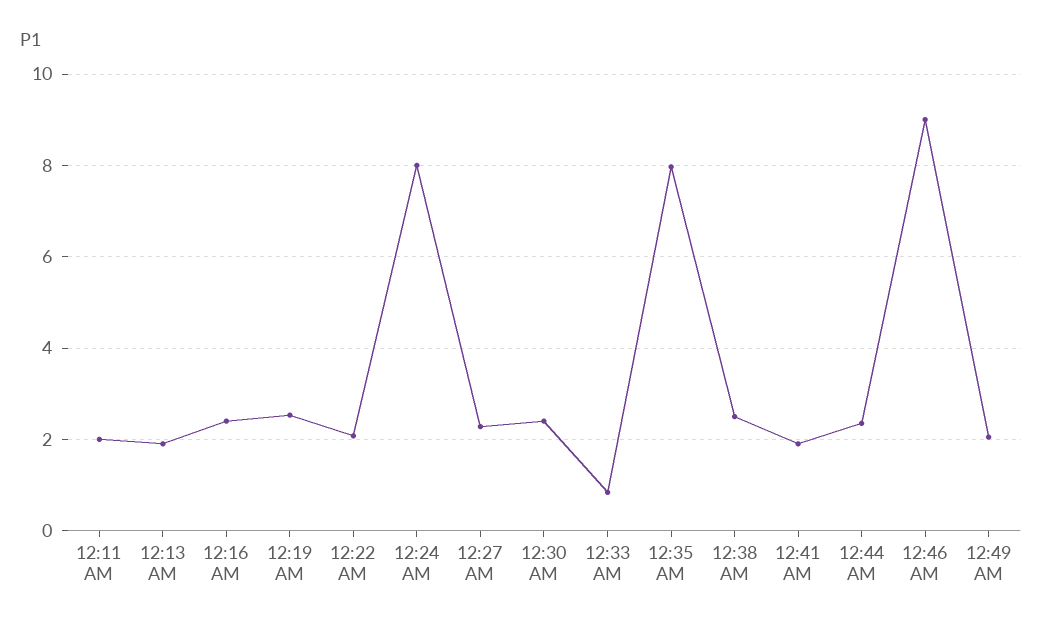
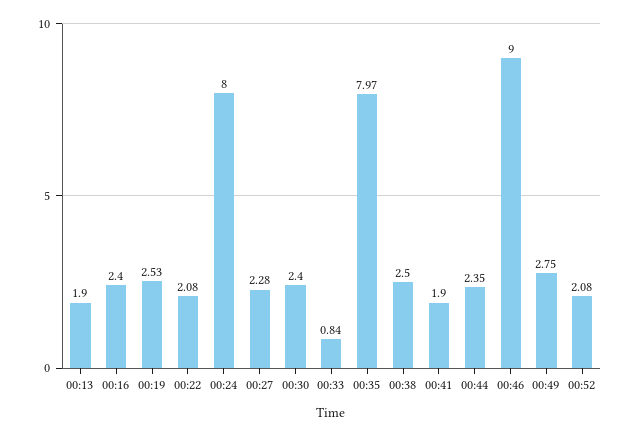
12:11 AM: 2 -> none
12:49 AM: 2 -> 2.75
00:52: none -> 2.08

